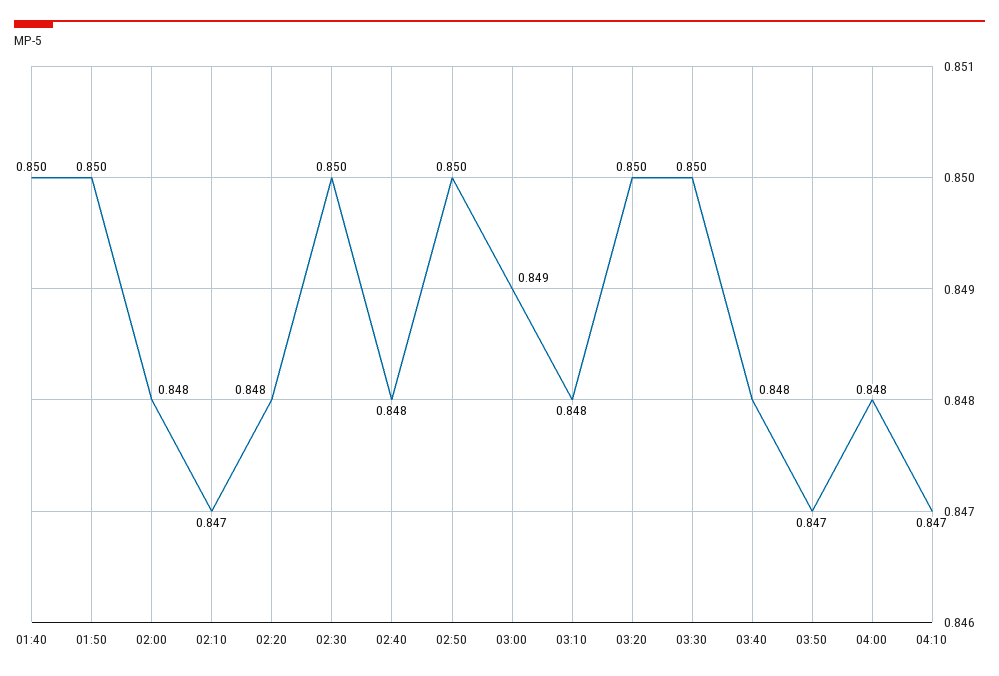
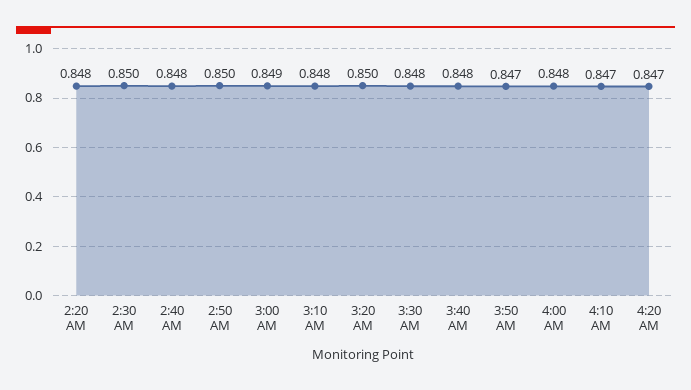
01:40: 0.85 -> none
01:50: 0.85 -> none
02:00: 0.848 -> none
02:10: 0.847 -> none
03:30: 0.85 -> 0.848
4:20 AM: none -> 0.847

